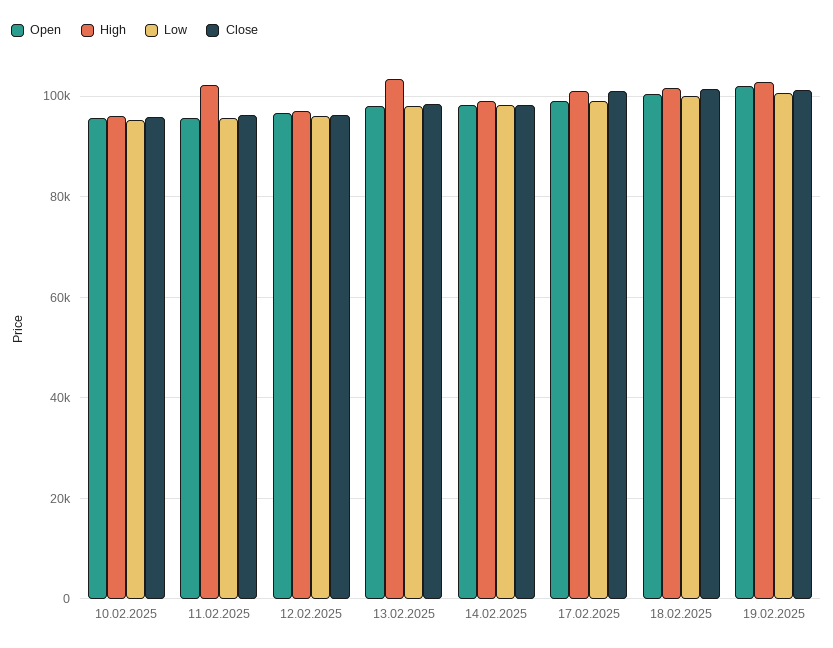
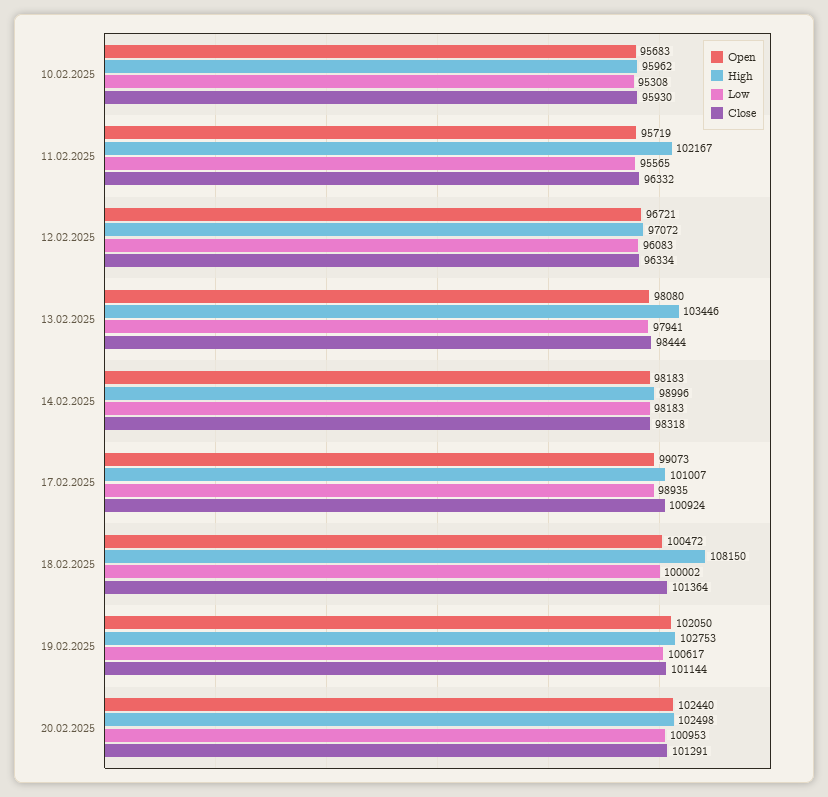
High, 18.02.2025: 102000 -> 108150
Open, 20.02.2025: none -> 102440
High, 20.02.2025: none -> 102498
Low, 20.02.2025: none -> 100953
Close, 20.02.2025: none -> 101291

